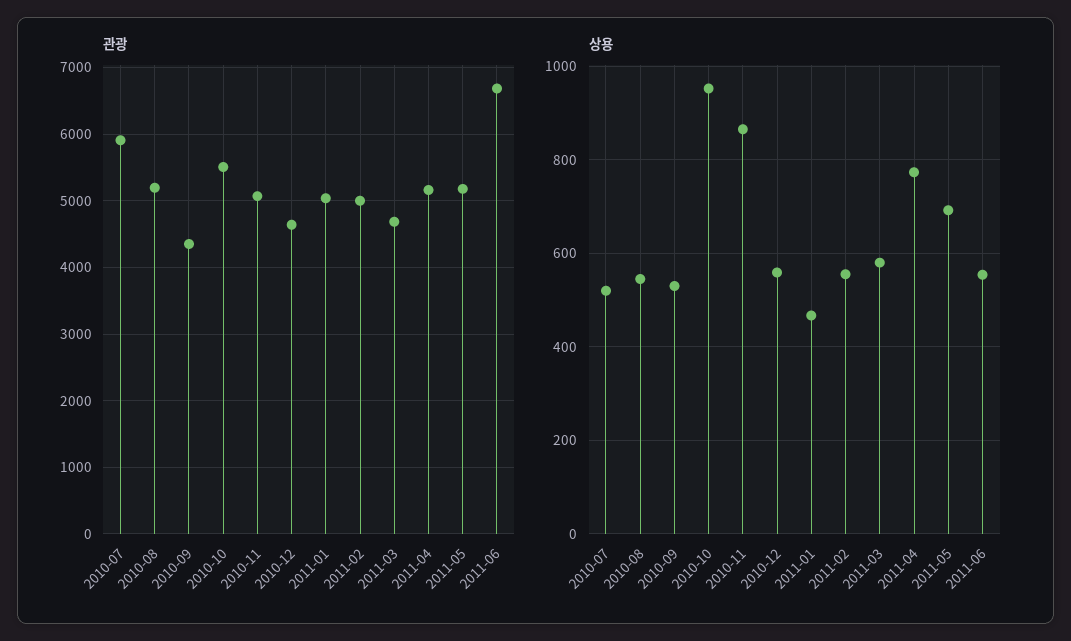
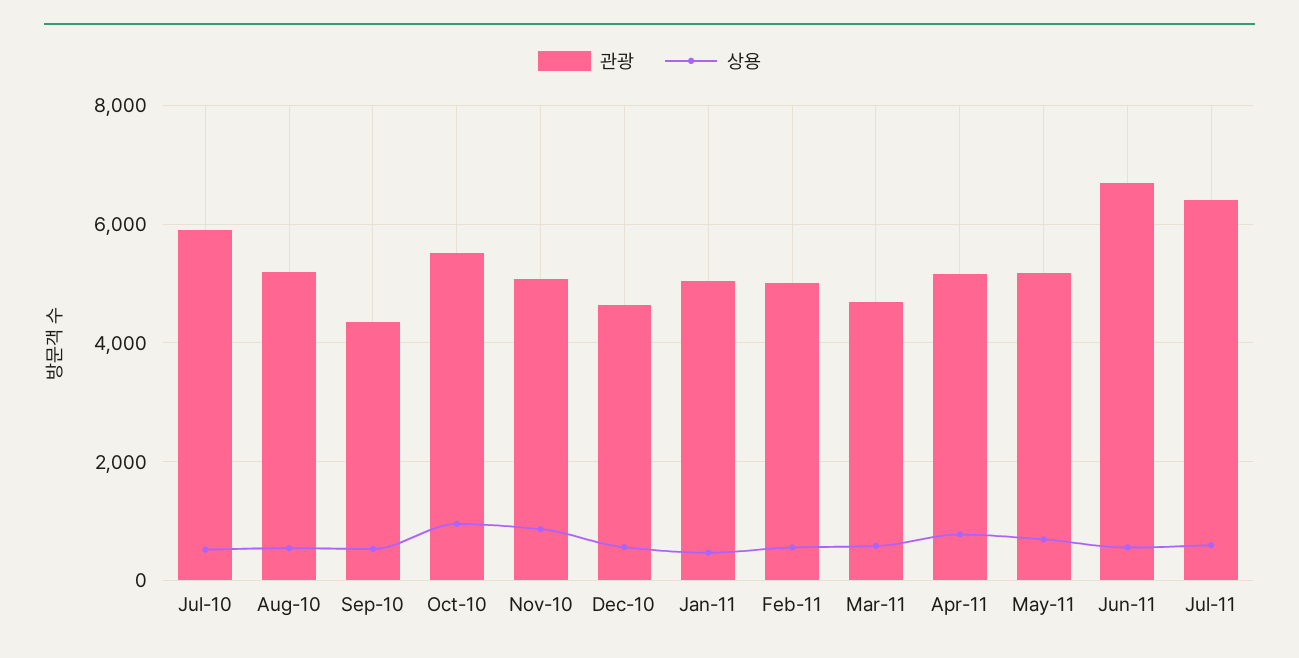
관광, Jul-11: none -> 6400
상용, Jul-11: none -> 600

